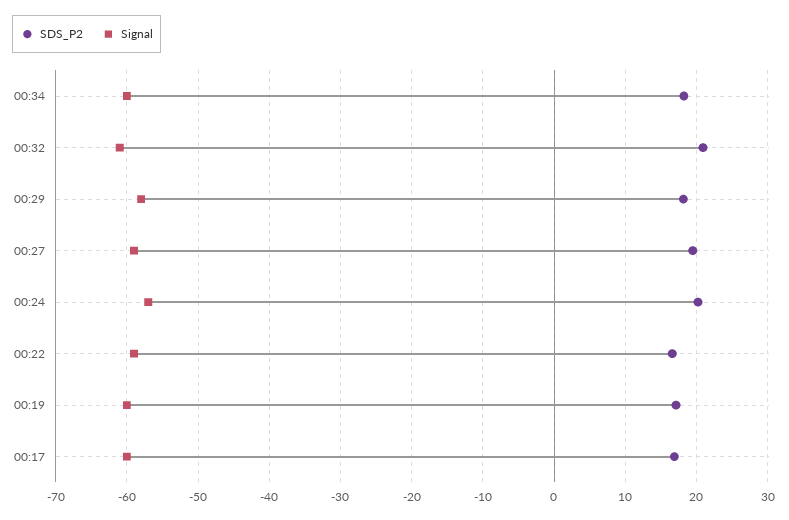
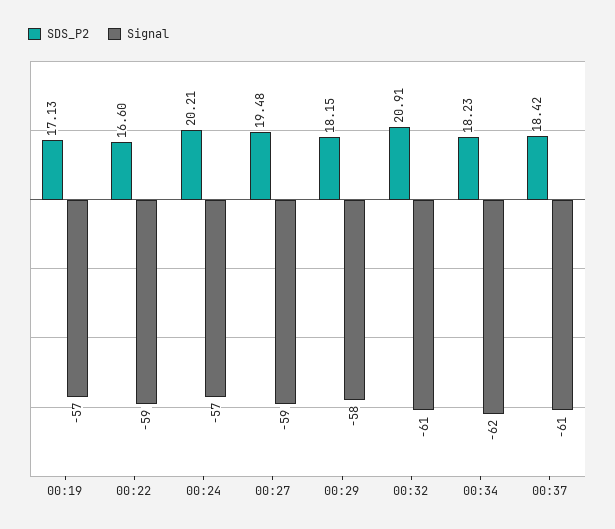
Signal, 00:34: -60 -> -62
Signal, 00:19: -60 -> -57
SDS_P2, 00:17: 17 -> none
Signal, 00:17: -60 -> none
SDS_P2, 00:37: none -> 18.42
Signal, 00:37: none -> -61

